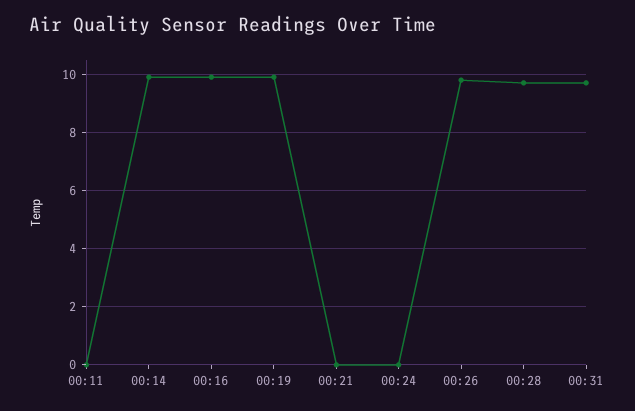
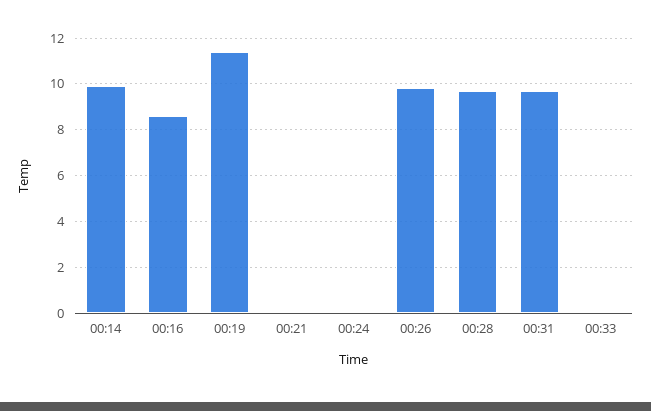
00:11: 0 -> none
00:16: 10 -> 8.5
00:19: 10 -> 11.5
00:33: none -> 0

